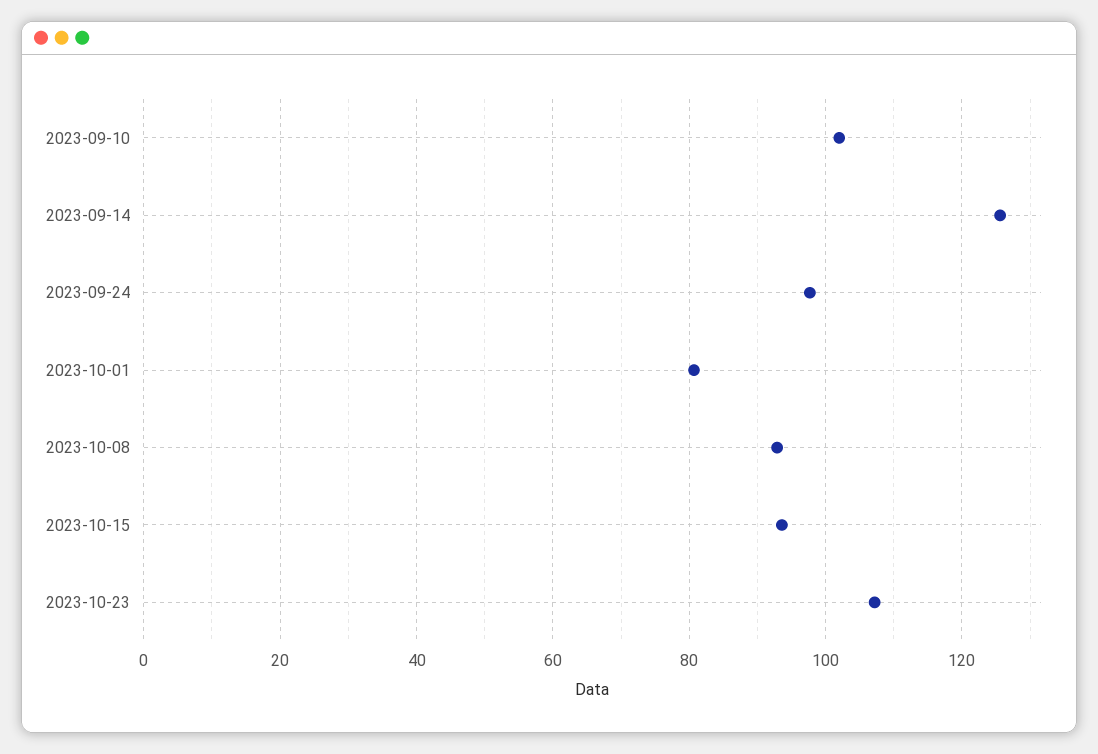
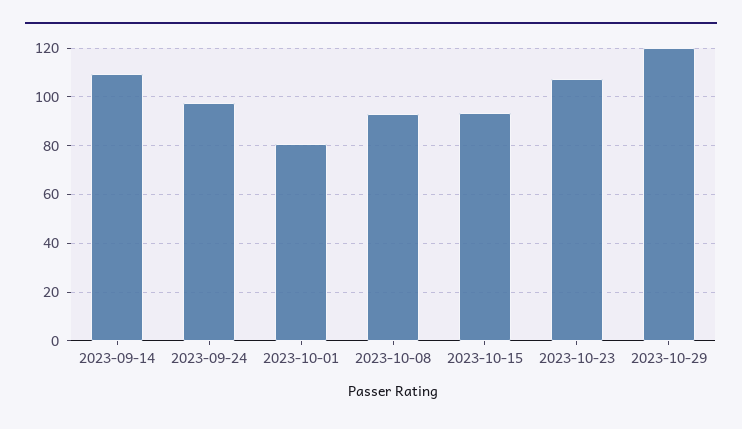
2023-09-10: 102 -> none
2023-09-14: 126 -> 110
2023-10-29: none -> 120

